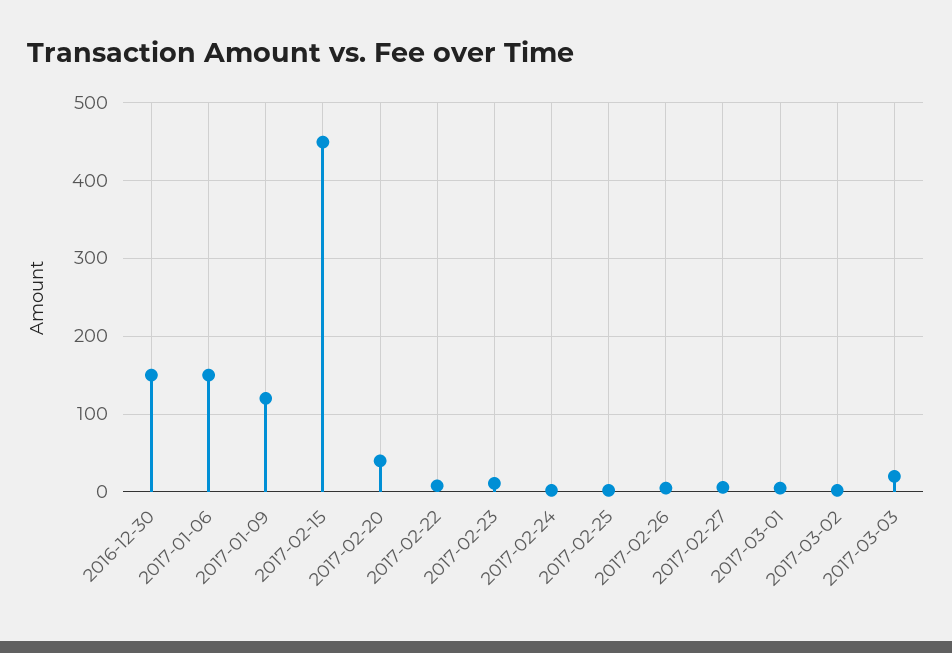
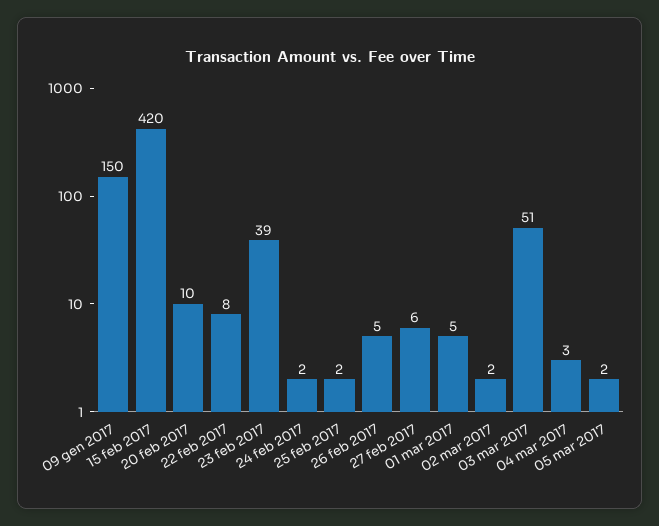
2016-12-30: 150 -> none
2017-01-06: 150 -> none
2017-01-09: 120 -> 150
2017-02-15: 450 -> 420
2017-02-20: 40 -> 10
2017-02-23: 10 -> 39
2017-03-03: 20 -> 51
04 mar 2017: none -> 3
05 mar 2017: none -> 2

